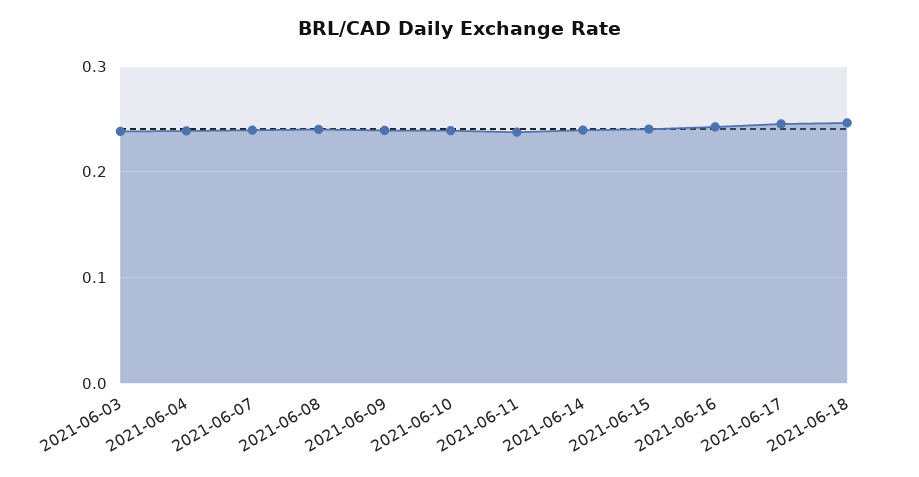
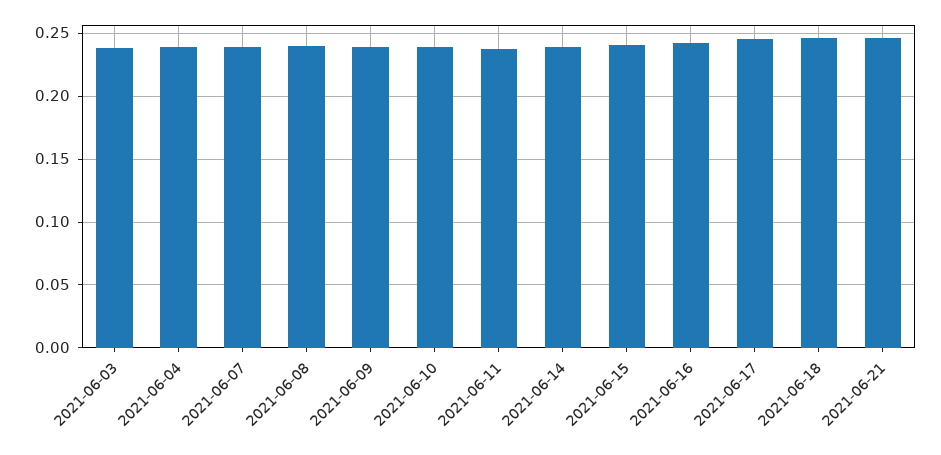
2021-06-21: none -> 0.245

